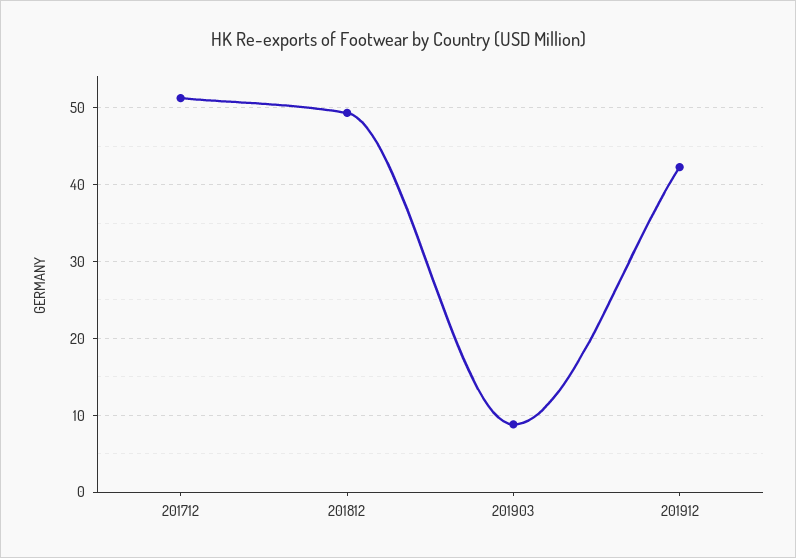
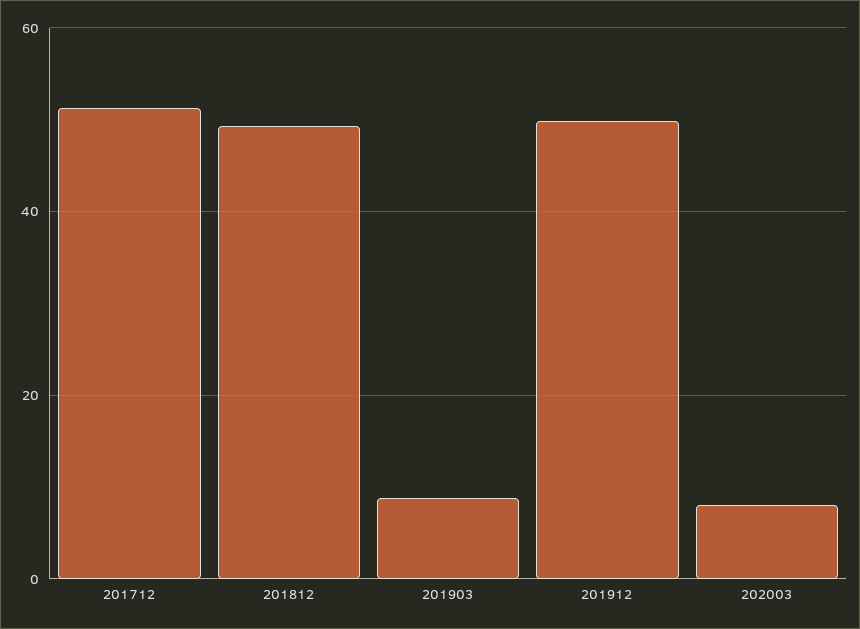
201912: 42 -> 50
202003: none -> 8

